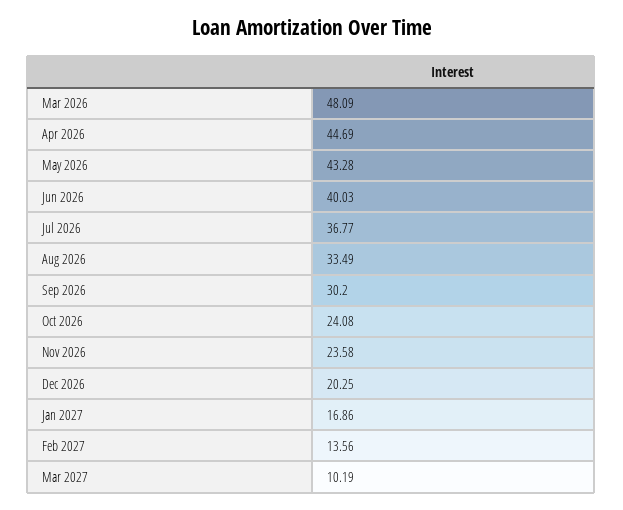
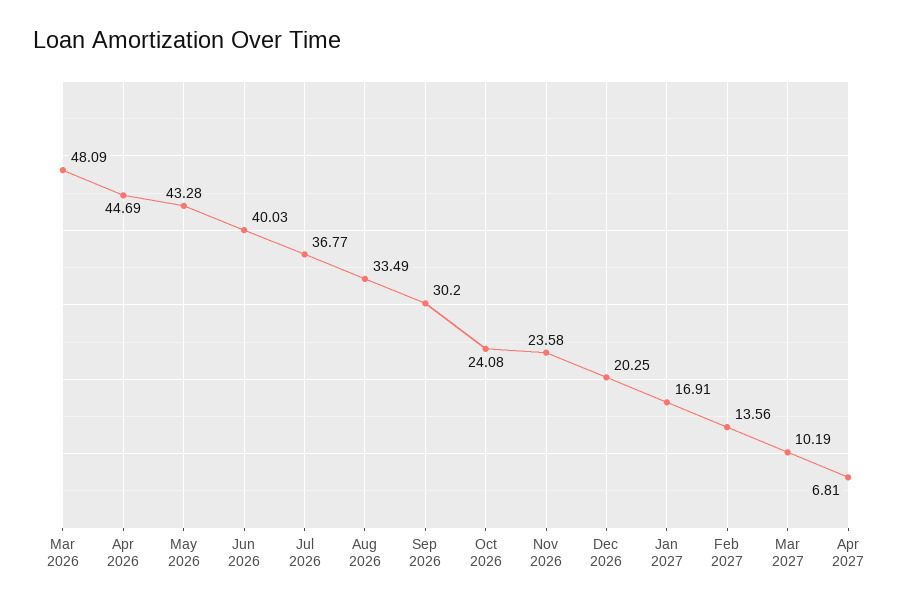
Jan 2027: 16.86 -> 16.91
Apr 2027: none -> 6.81

